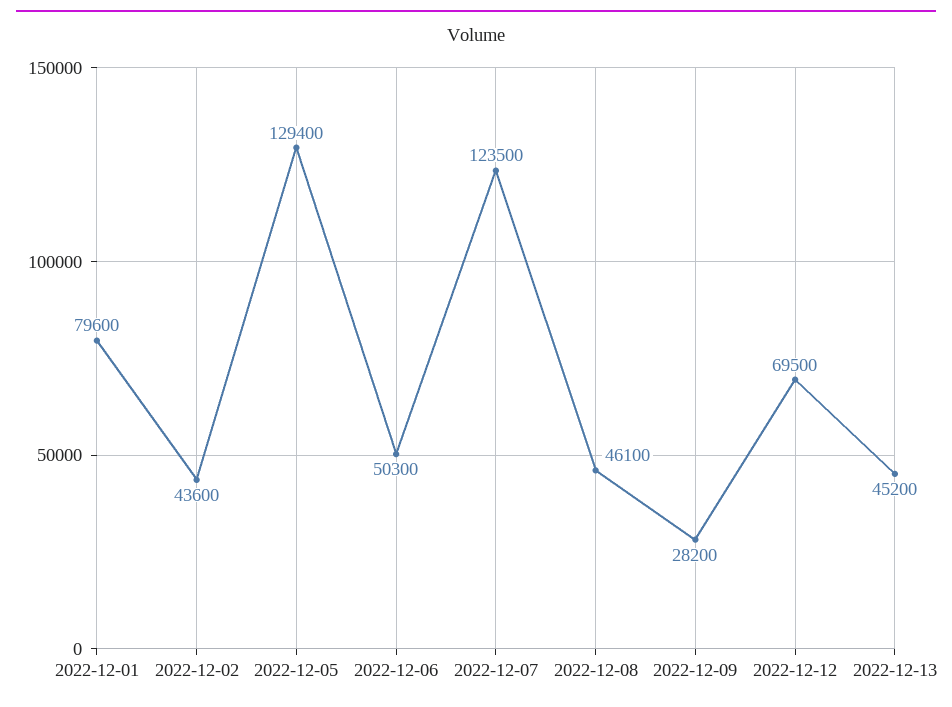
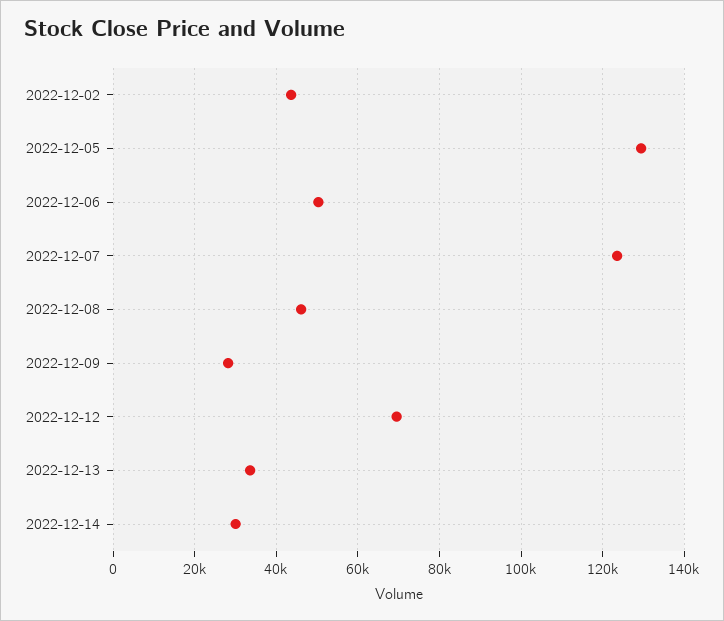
2022-12-01: 79600 -> none
2022-12-13: 45200 -> 34000
2022-12-14: none -> 30000

